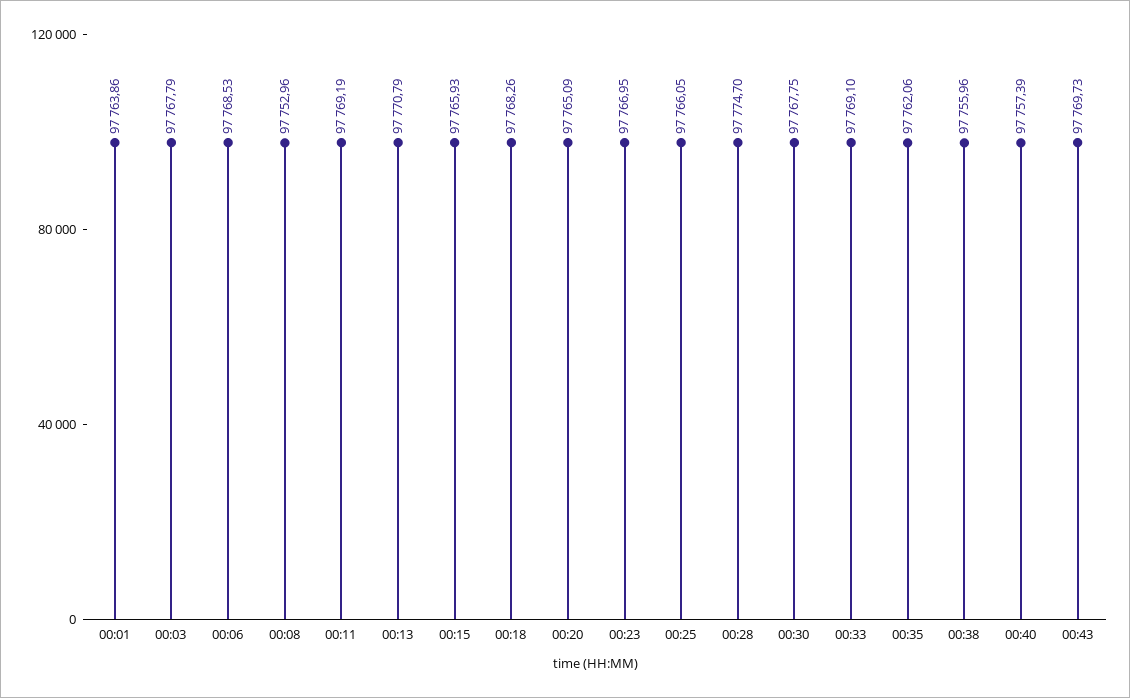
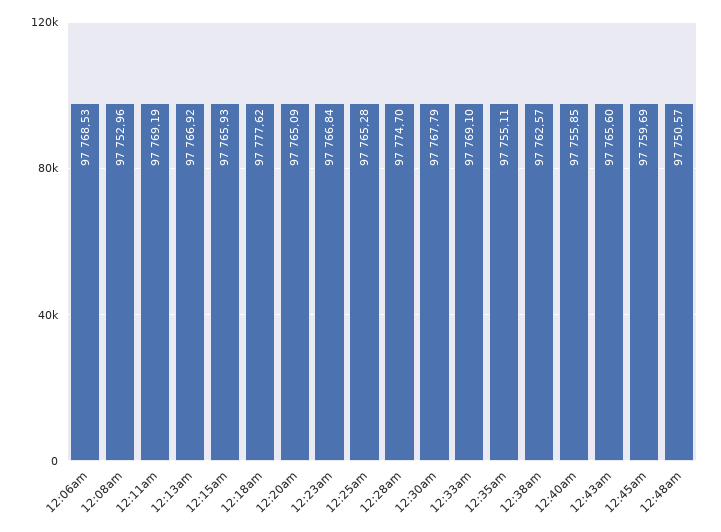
00:01: 97763.86 -> none
00:03: 97767.79 -> none
00:13: 97770.79 -> 97766.92
00:18: 97768.26 -> 97777.62
00:23: 97766.95 -> 97766.84
00:25: 97766.05 -> 97765.28
00:30: 97767.75 -> 97767.79
00:35: 97762.06 -> 97755.11
00:38: 97755.96 -> 97762.57
00:40: 97757.39 -> 97755.85
00:43: 97769.73 -> 97765.6
12:45am: none -> 97759.69
12:48am: none -> 97750.57

